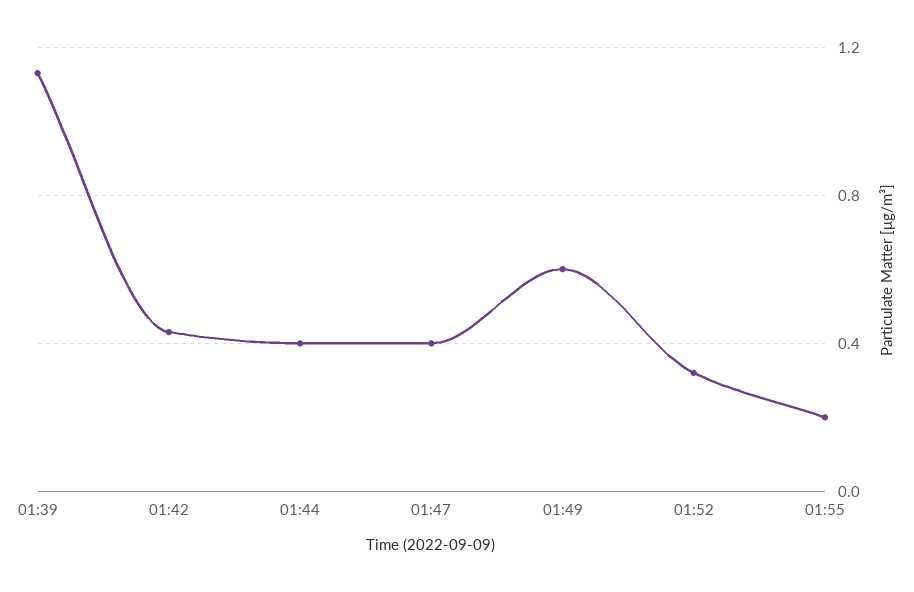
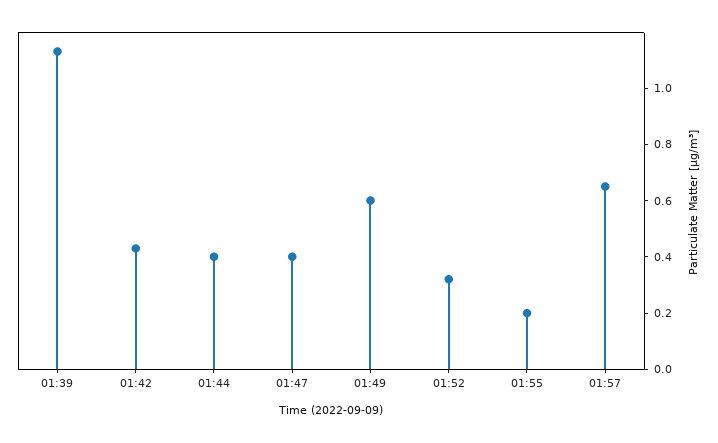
01:57: none -> 0.65

